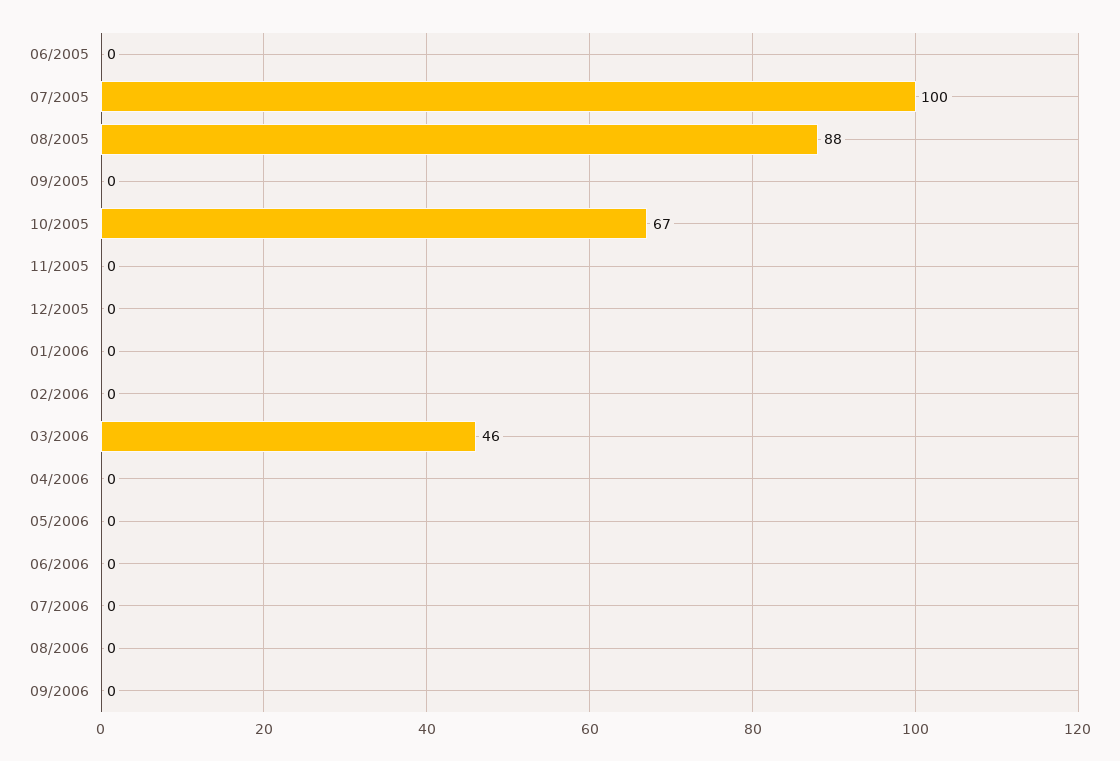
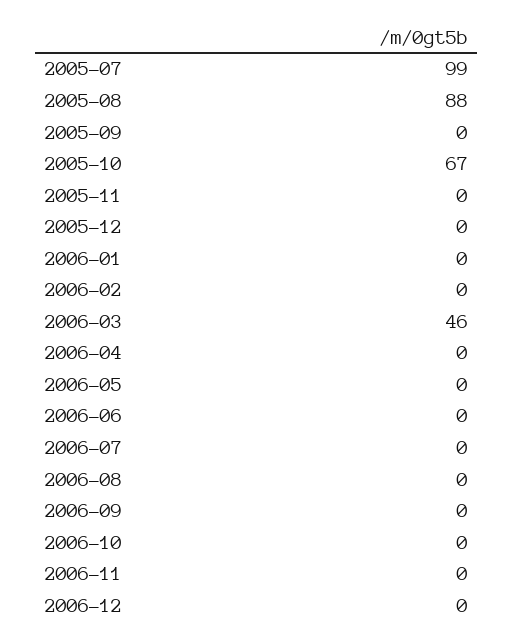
06/2005: 0 -> none
07/2005: 100 -> 99
2006-10: none -> 0
2006-11: none -> 0
2006-12: none -> 0

